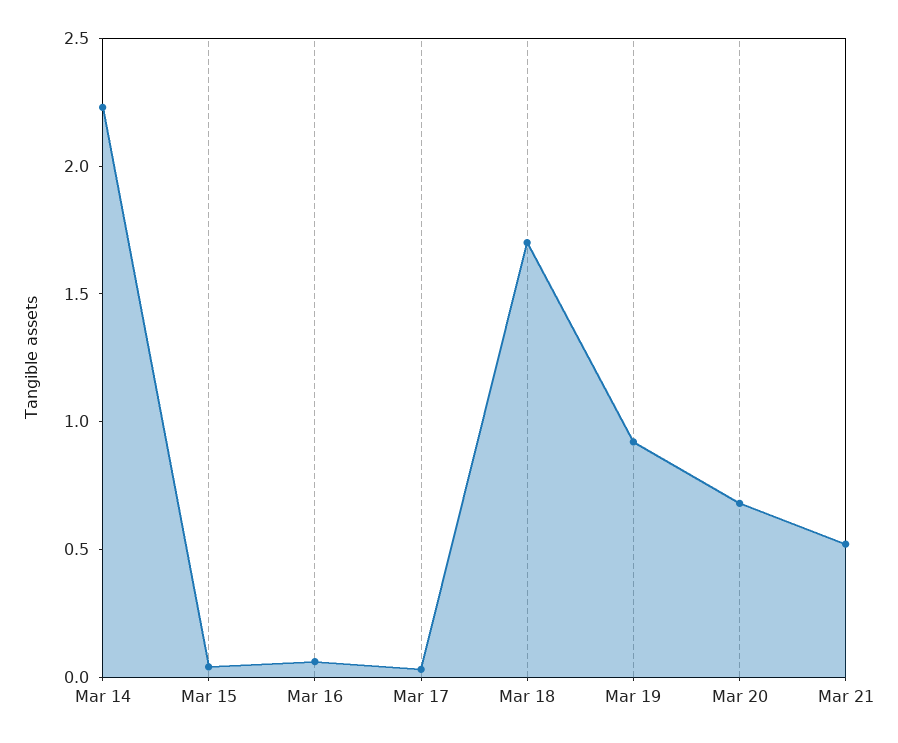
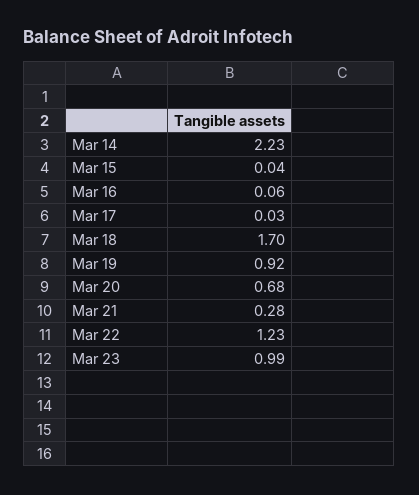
Mar 21: 0.5 -> 0.28
Mar 22: none -> 1.23
Mar 23: none -> 0.99

